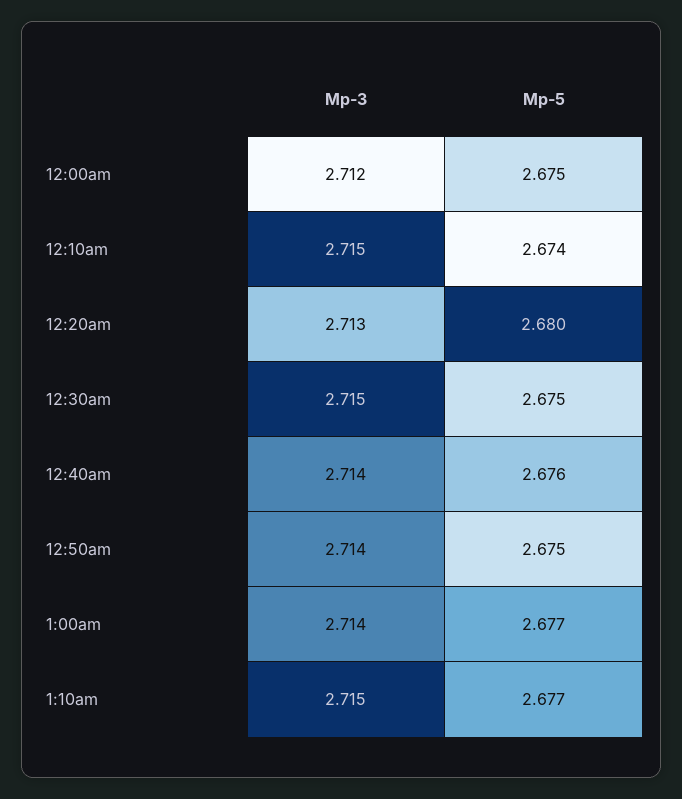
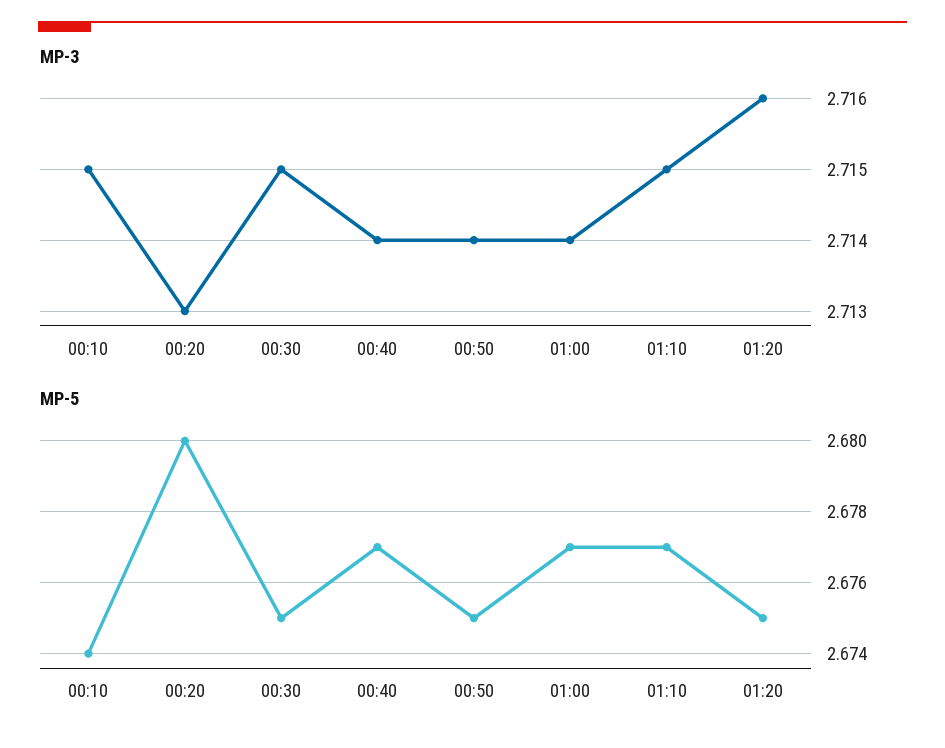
Mp-3, 12:00am: 2.712 -> none
Mp-5, 12:00am: 2.675 -> none
Mp-5, 12:40am: 2.676 -> 2.677
Mp-3, 01:20: none -> 2.716
Mp-5, 01:20: none -> 2.675

